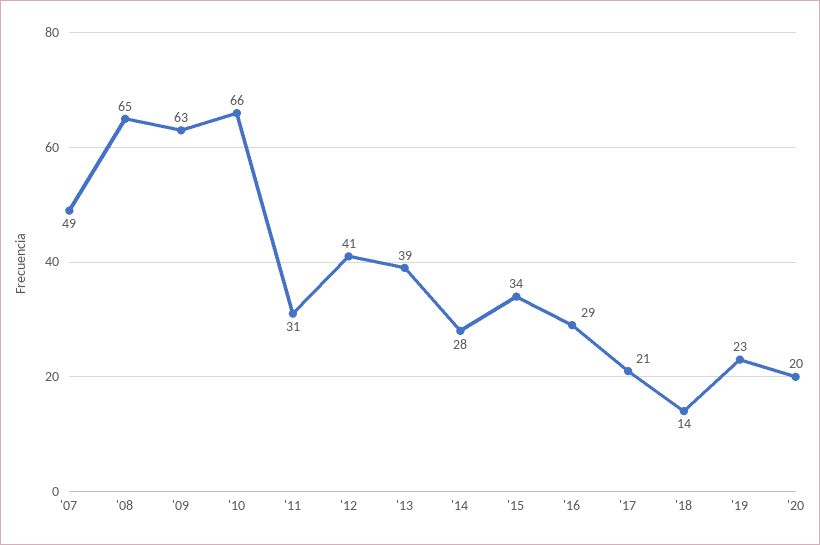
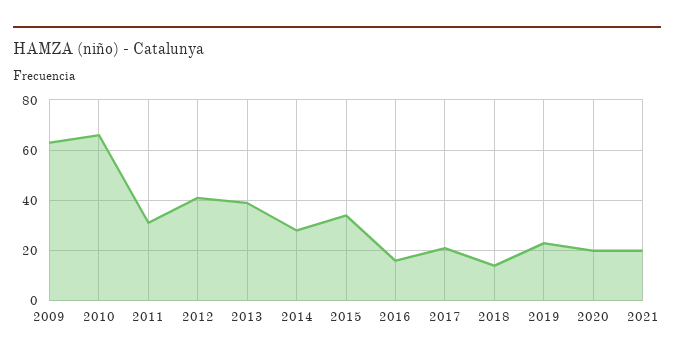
'07: 49 -> none
'08: 65 -> none
'16: 29 -> 15
2021: none -> 20

